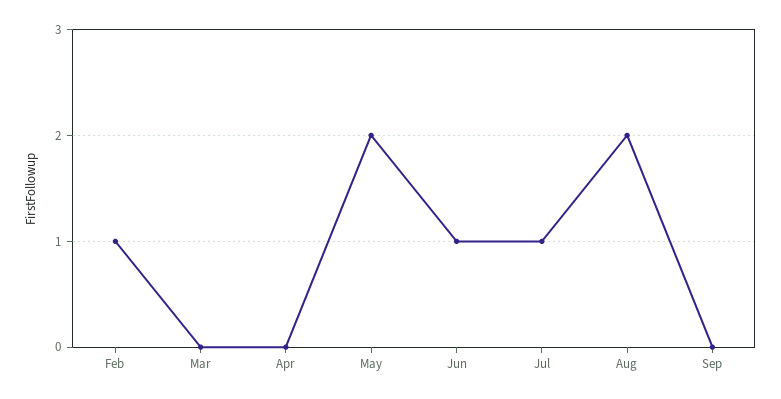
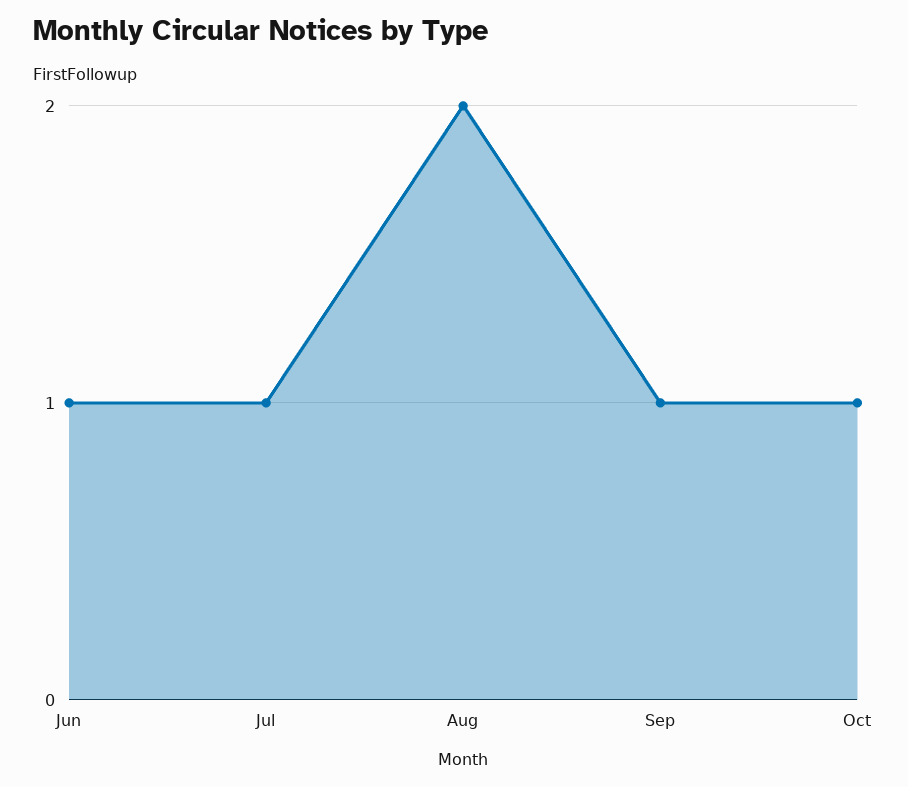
Feb: 1 -> none
Mar: 0 -> none
Apr: 0 -> none
May: 2 -> none
Sep: 0 -> 1
Oct: none -> 1

